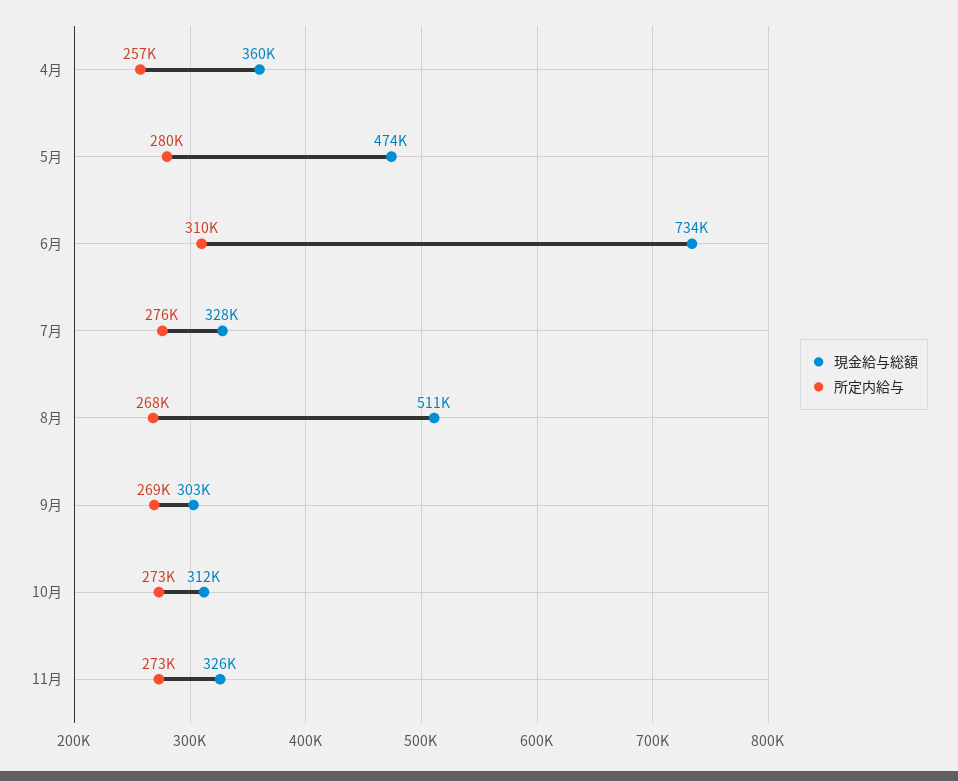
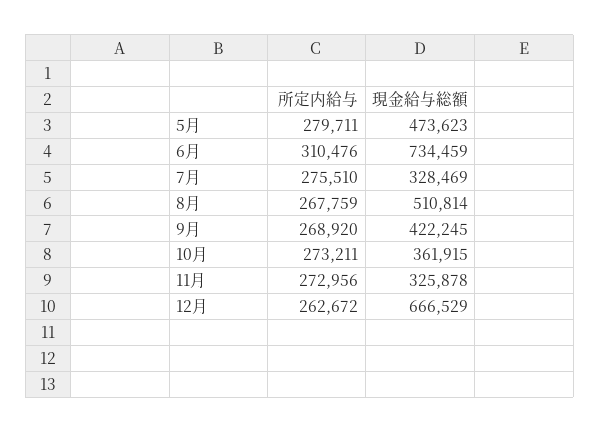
現金給与総額, 4月: 360000 -> none
所定内給与, 4月: 257000 -> none
現金給与総額, 9月: 303000 -> 422245
現金給与総額, 10月: 312000 -> 361915
所定内給与, 12月: none -> 262672
現金給与総額, 12月: none -> 666529

